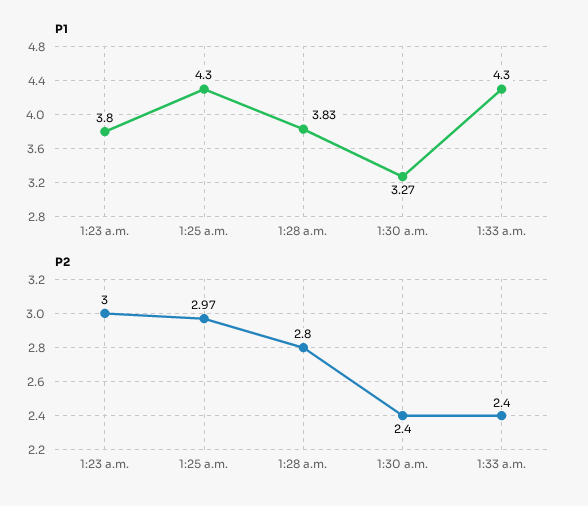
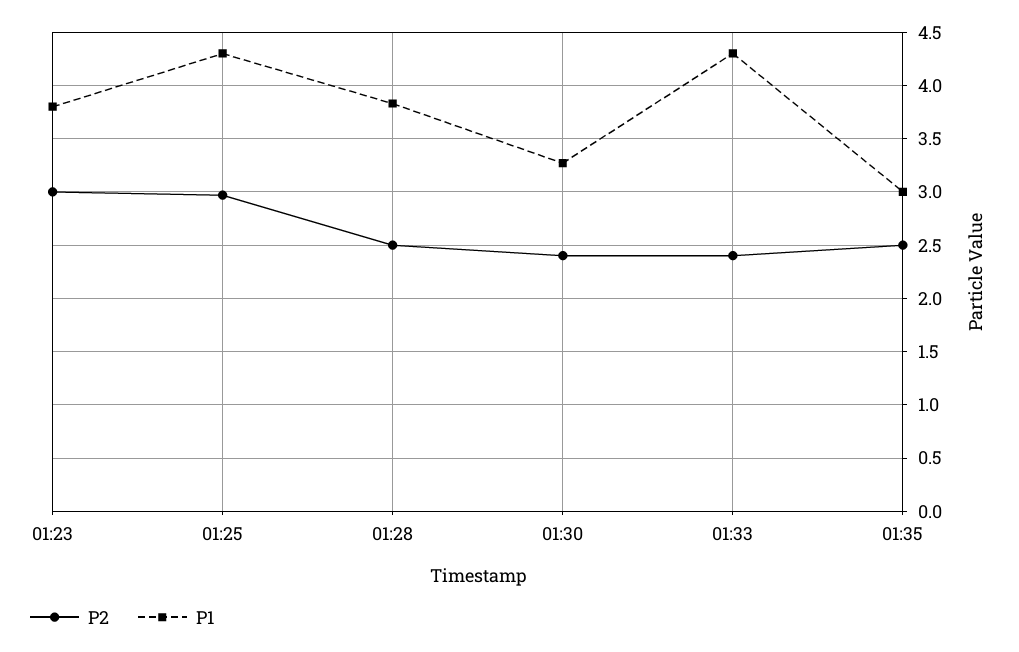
P2, 1:28 a.m.: 2.8 -> 2.5
P2, 01:35: none -> 2.5
P1, 01:35: none -> 3

